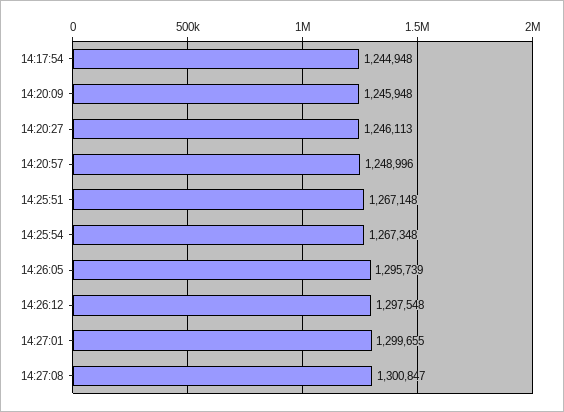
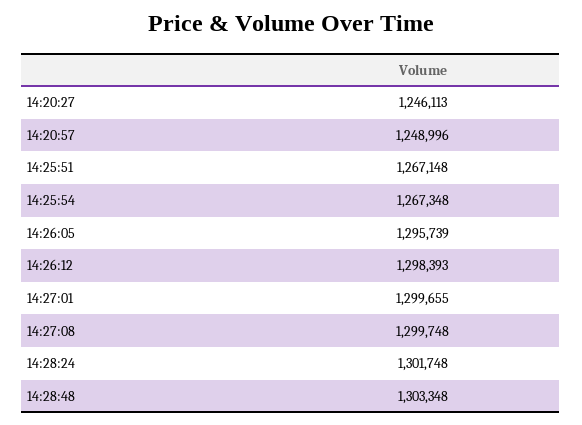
14:17:54: 1244948 -> none
14:20:09: 1245948 -> none
14:26:12: 1297548 -> 1298393
14:27:08: 1300847 -> 1299748
14:28:24: none -> 1301748
14:28:48: none -> 1303348

